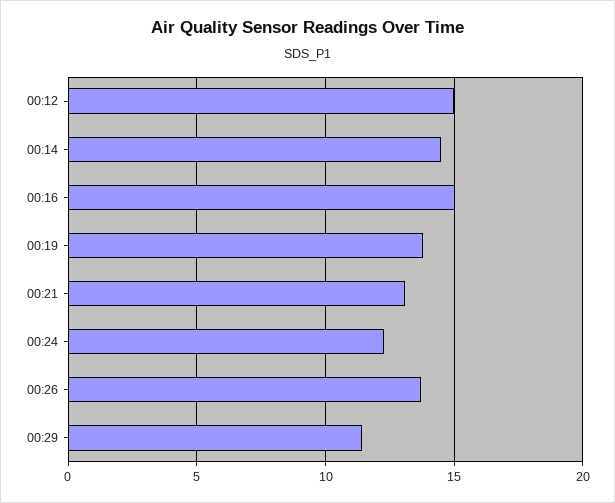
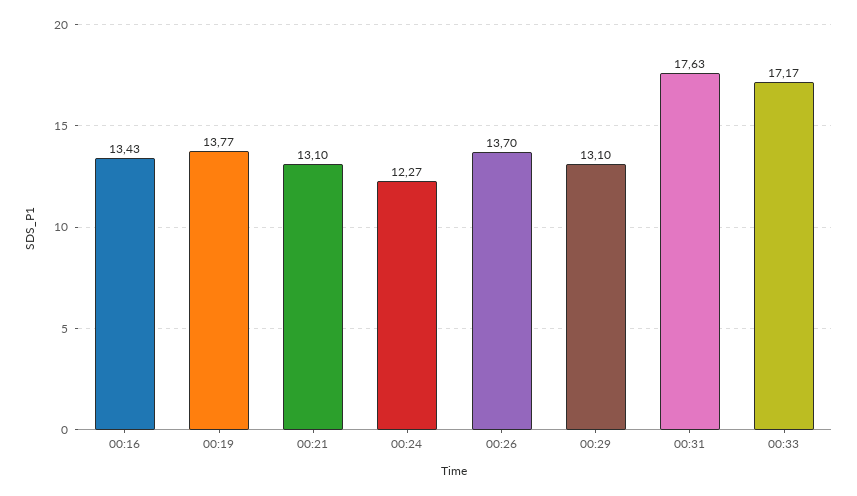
00:12: 15 -> none
00:14: 14.5 -> none
00:16: 15 -> 13.43
00:29: 11.5 -> 13.1
00:31: none -> 17.63
00:33: none -> 17.17

